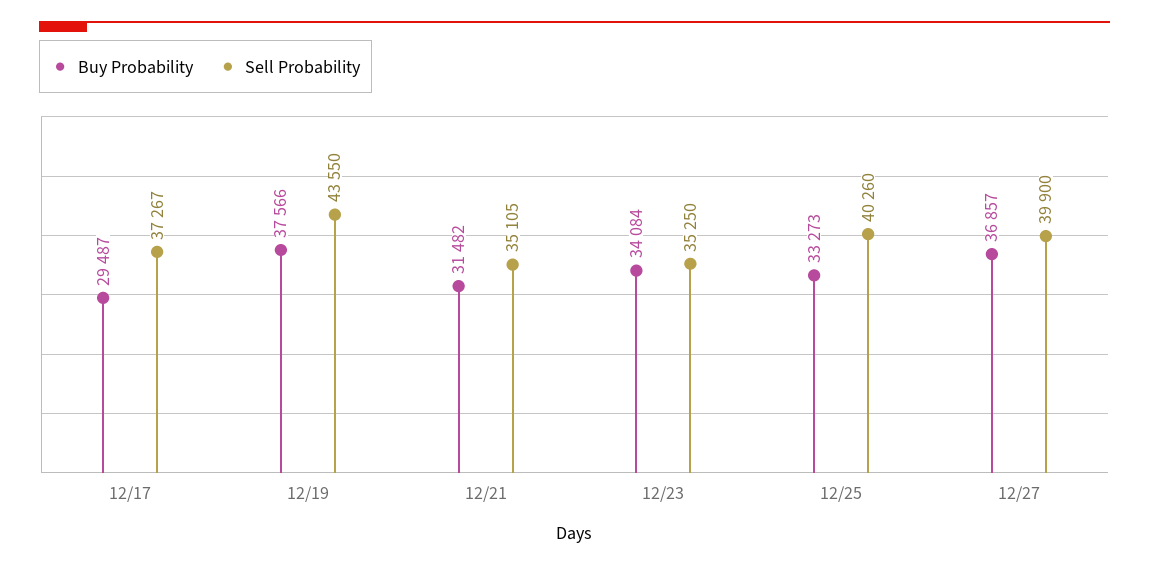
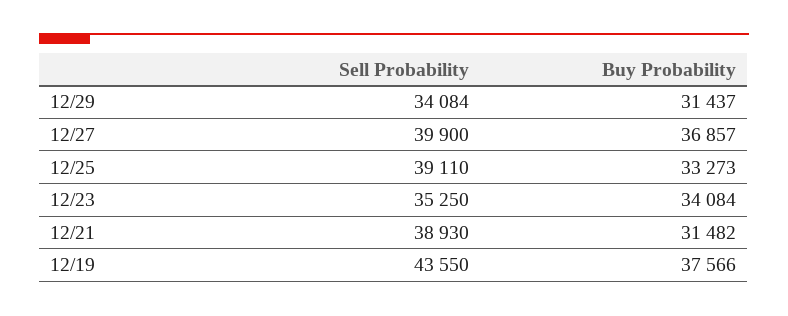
Buy Probability, 12/17: 29487 -> none
Sell Probability, 12/17: 37267 -> none
Sell Probability, 12/21: 35105 -> 38930
Sell Probability, 12/25: 40260 -> 39110
Sell Probability, 12/29: none -> 34084
Buy Probability, 12/29: none -> 31437

